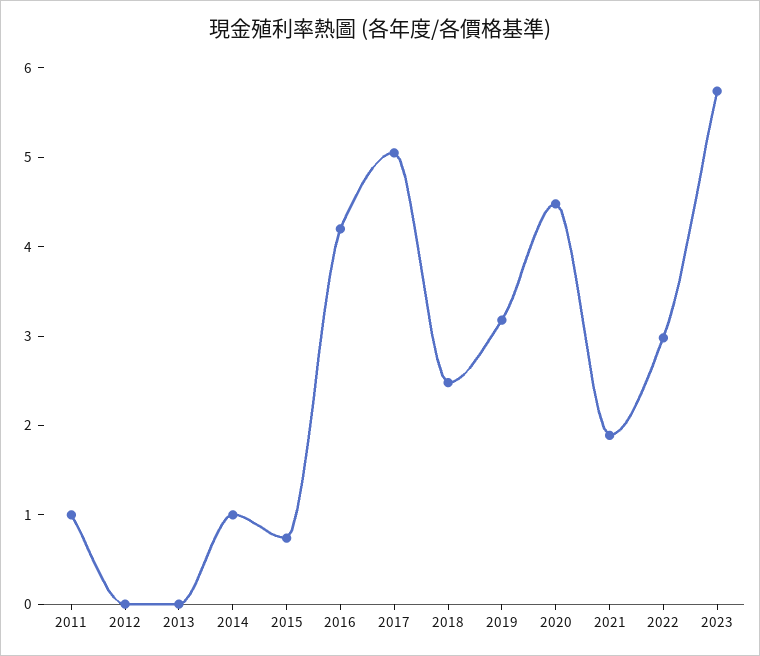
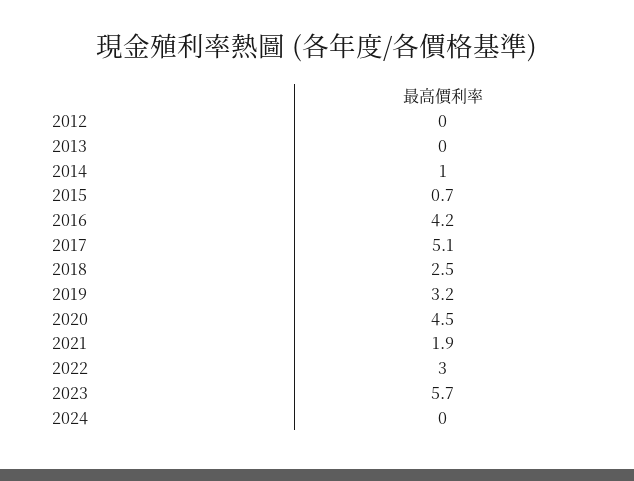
2011: 1 -> none
2024: none -> 0

